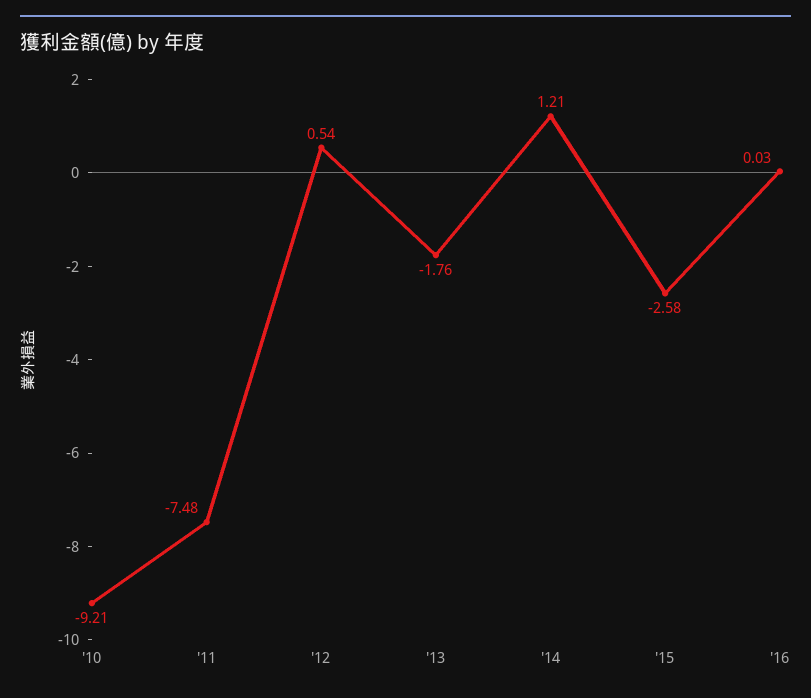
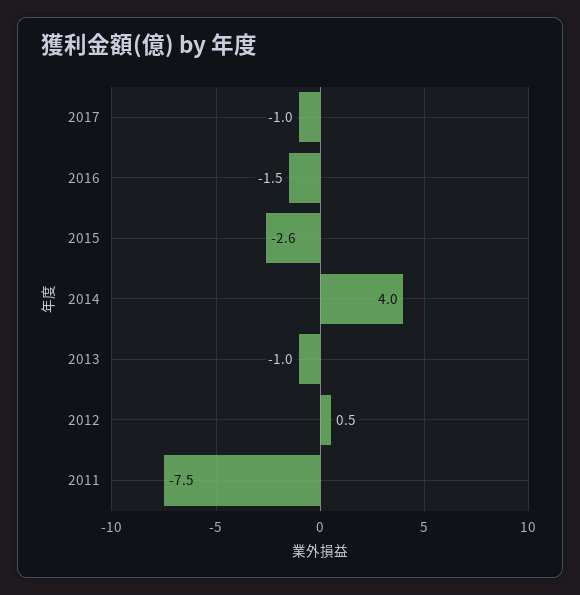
'10: -9.21 -> none
'13: -1.76 -> -1
'14: 1.21 -> 4
'16: 0.03 -> -1.5
2017: none -> -1

